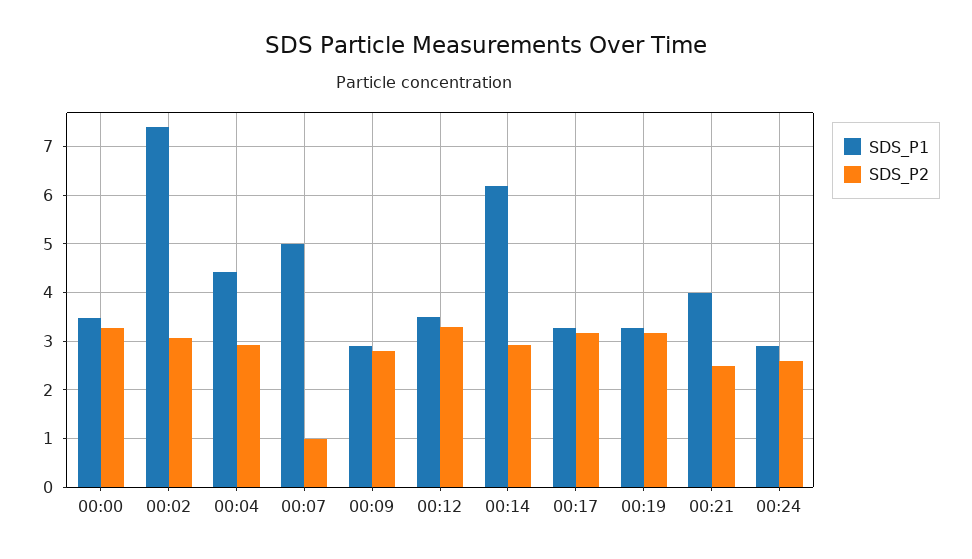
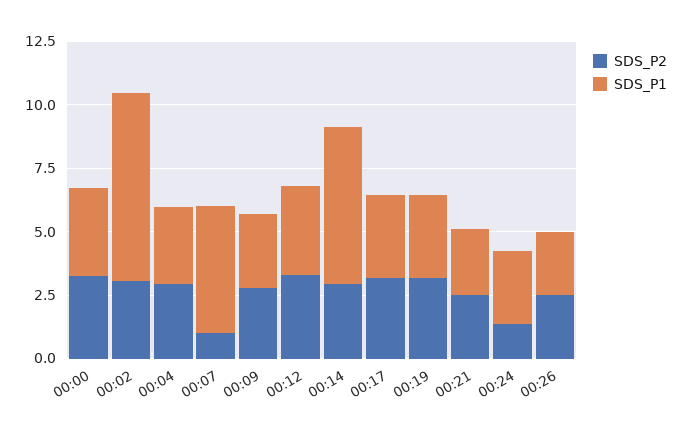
SDS_P1, 00:04: 4.4 -> 3
SDS_P1, 00:21: 4 -> 2.5
SDS_P2, 00:24: 2.6 -> 1.5
SDS_P2, 00:26: none -> 2.5
SDS_P1, 00:26: none -> 2.5

